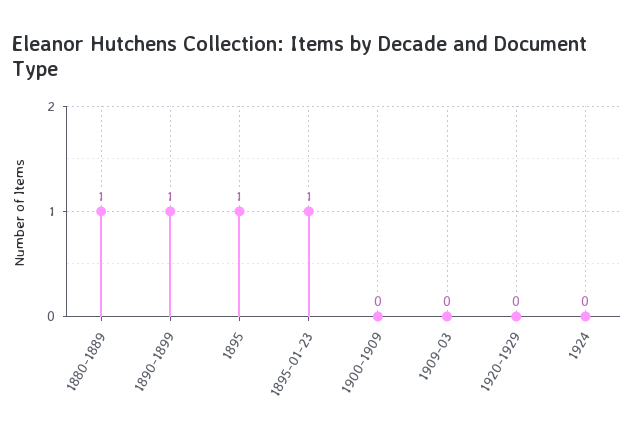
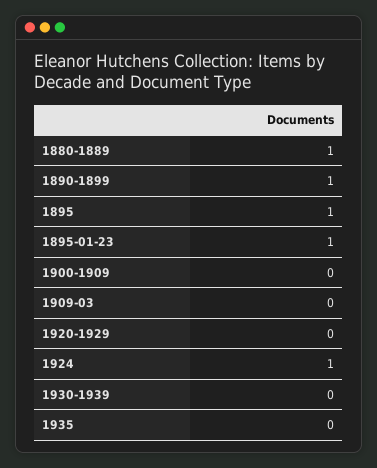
1924: 0 -> 1
1930-1939: none -> 0
1935: none -> 0

